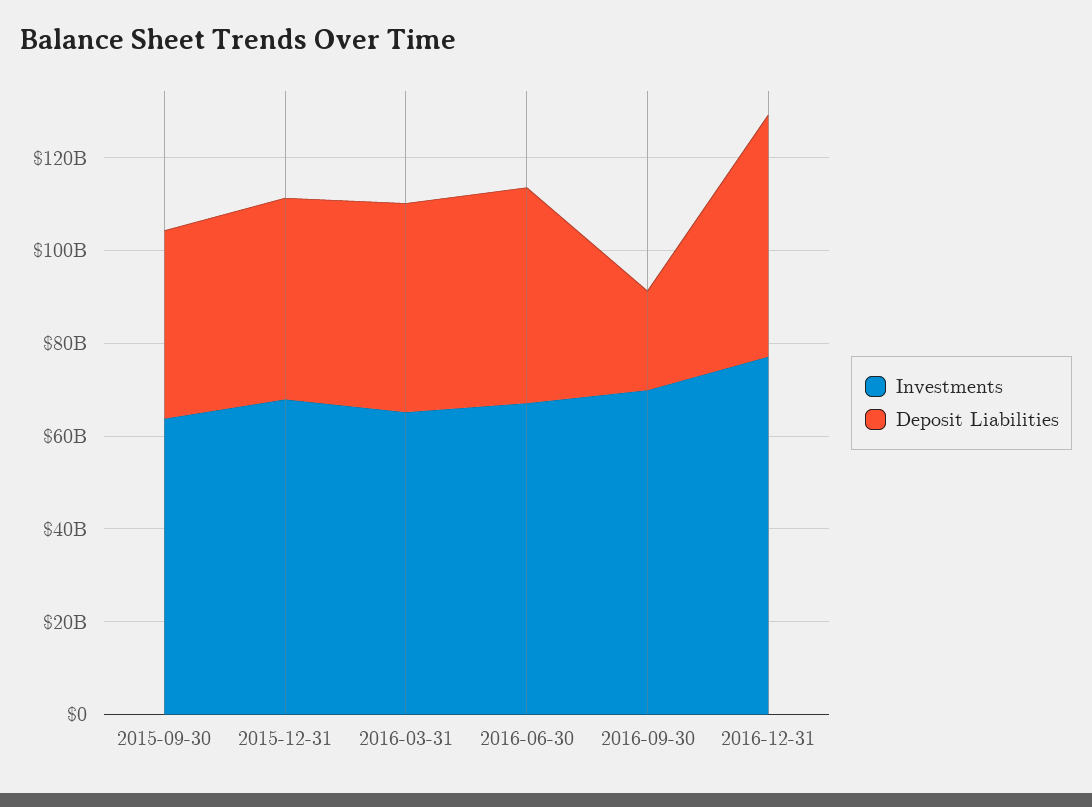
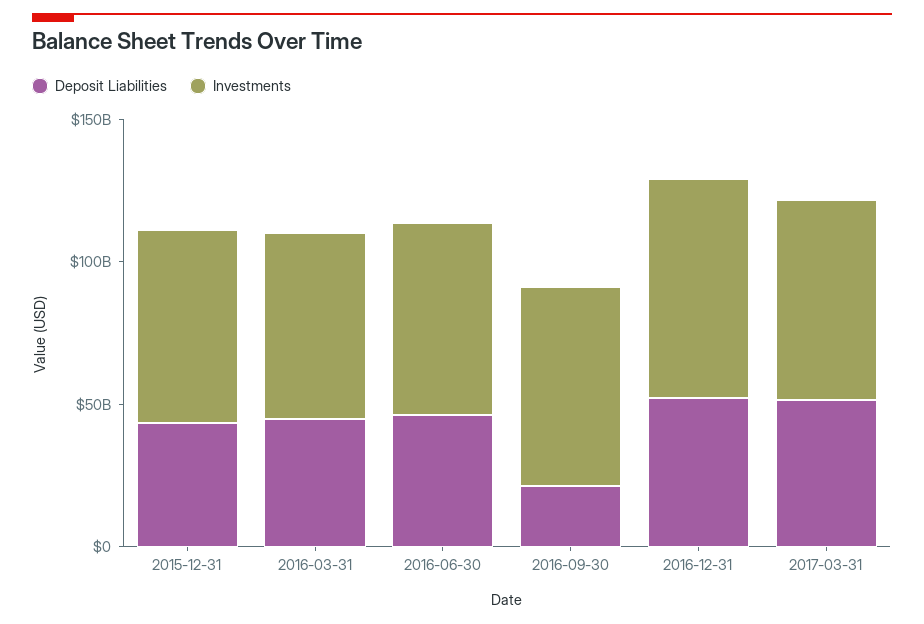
Investments, 2015-09-30: 65000000000 -> none
Deposit Liabilities, 2015-09-30: 40000000000 -> none
Deposit Liabilities, 2017-03-31: none -> 50000000000
Investments, 2017-03-31: none -> 70000000000

